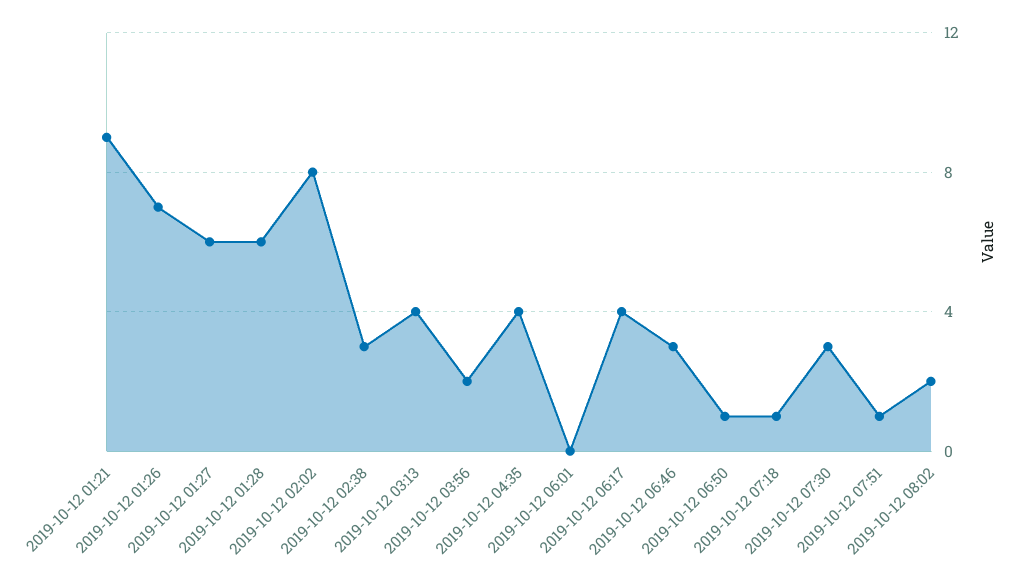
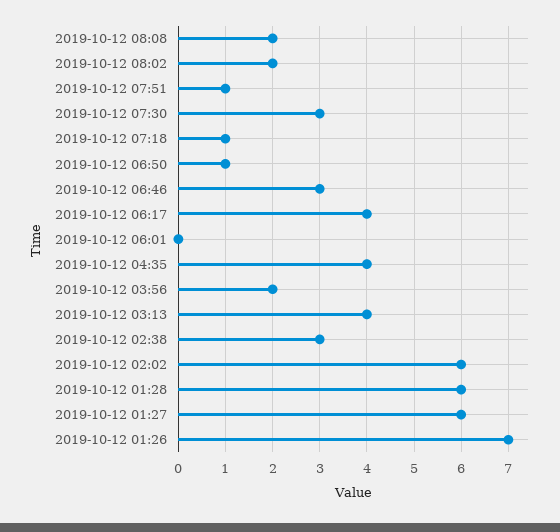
2019-10-12 01:21: 9 -> none
2019-10-12 02:02: 8 -> 6
2019-10-12 08:08: none -> 2

